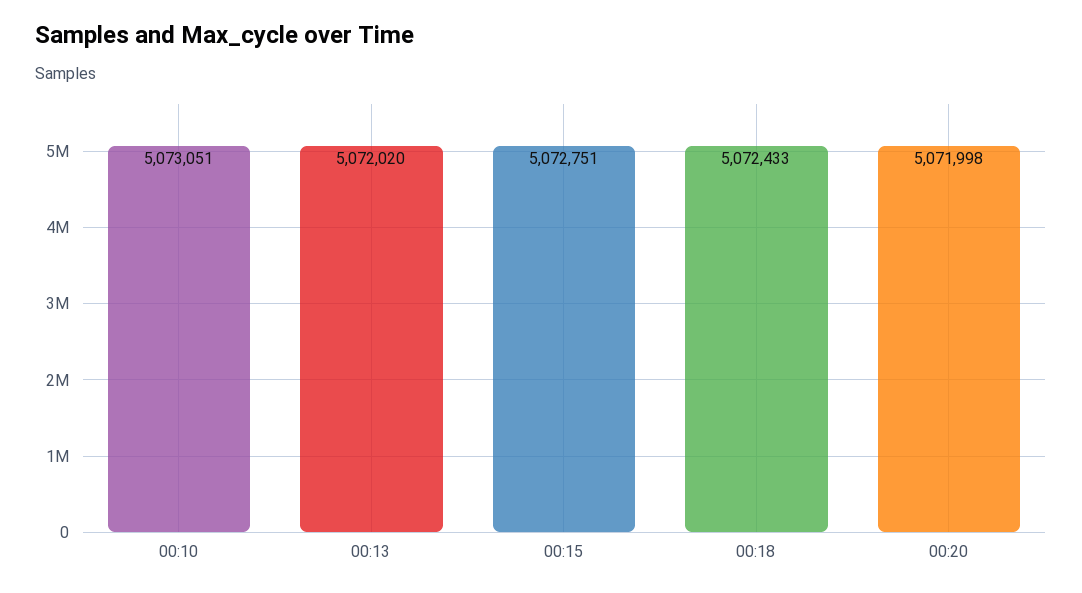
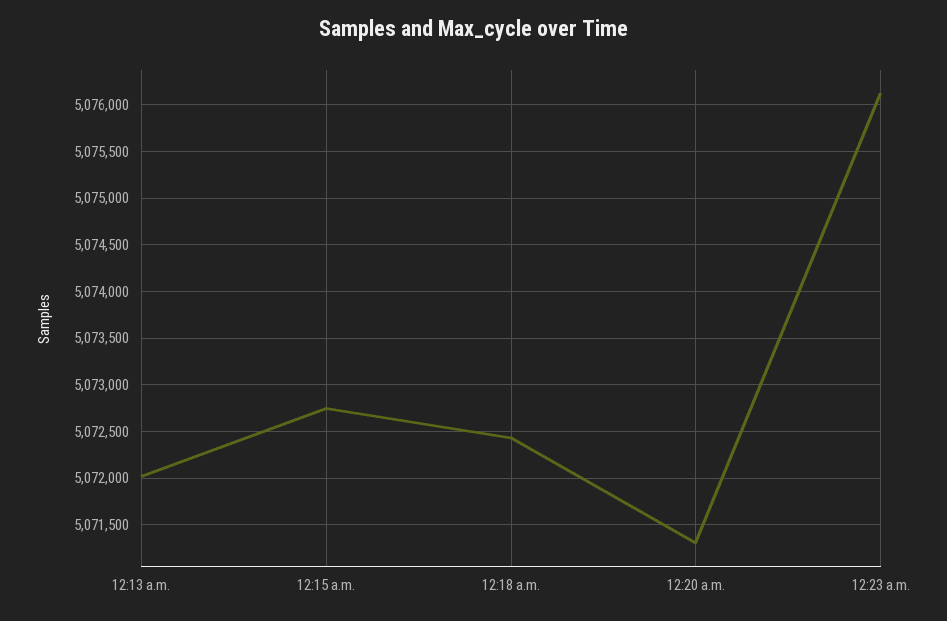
00:10: 5073051 -> none
00:20: 5071998 -> 5071300
12:23 a.m.: none -> 5076100

